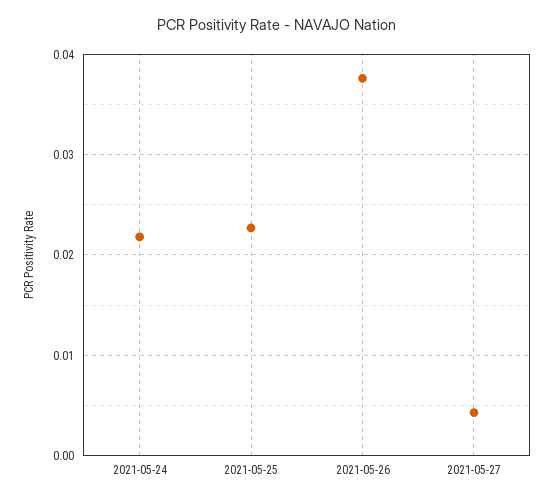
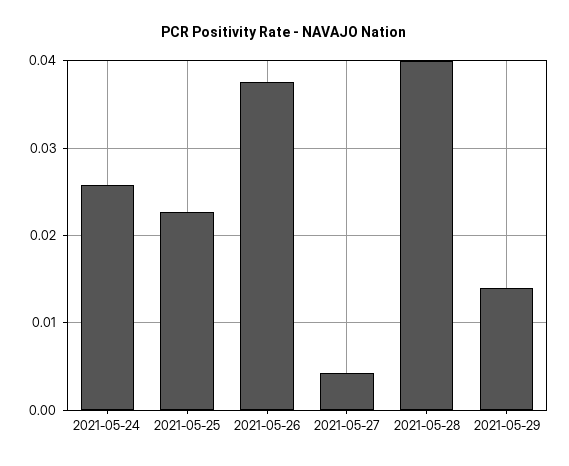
2021-05-24: 0.022 -> 0.026
2021-05-28: none -> 0.04
2021-05-29: none -> 0.014

